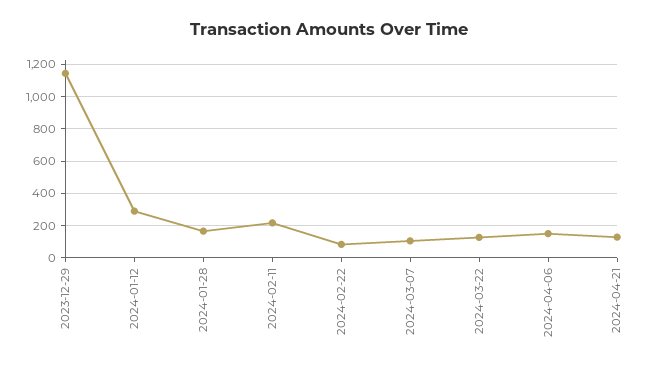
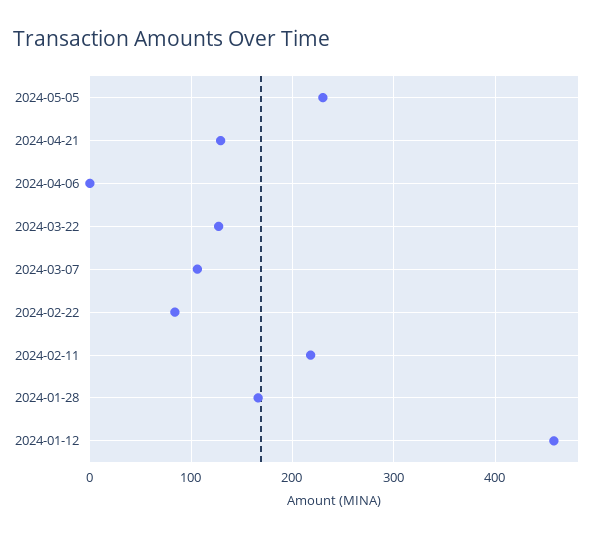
2023-12-29: 1150 -> none
2024-01-12: 300 -> 460
2024-04-06: 150 -> 0
2024-05-05: none -> 230

